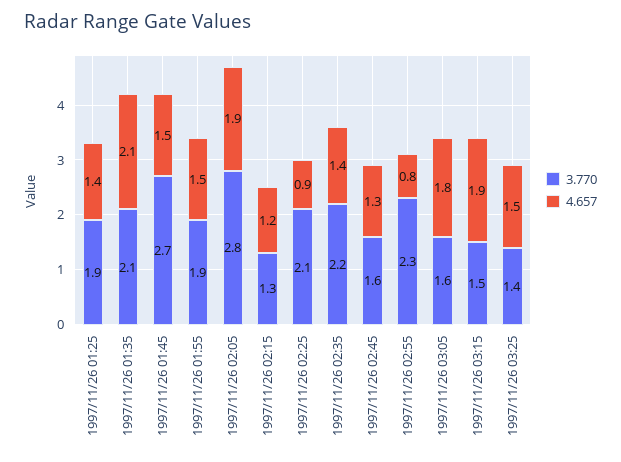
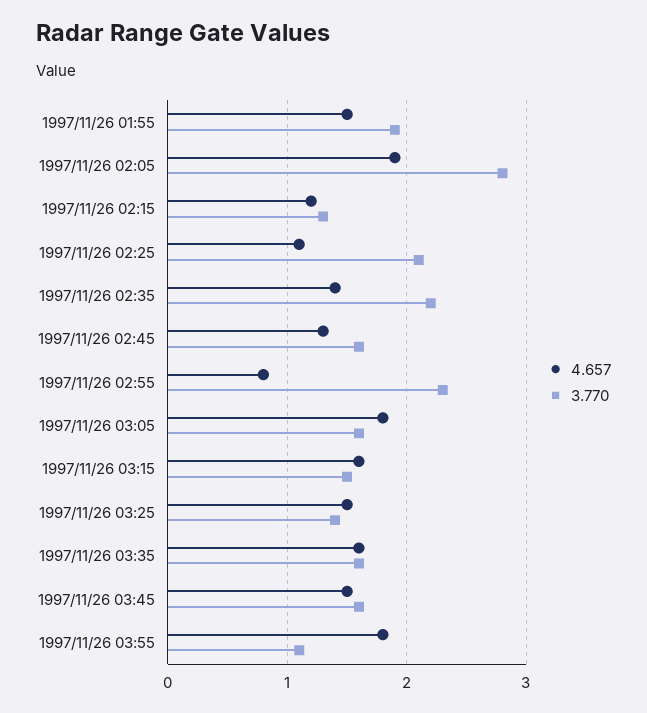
3.770, 1997/11/26 01:25: 1.9 -> none
4.657, 1997/11/26 01:25: 1.4 -> none
3.770, 1997/11/26 01:35: 2.1 -> none
4.657, 1997/11/26 01:35: 2.1 -> none
3.770, 1997/11/26 01:45: 2.7 -> none
4.657, 1997/11/26 01:45: 1.5 -> none
4.657, 1997/11/26 02:25: 0.9 -> 1.1
4.657, 1997/11/26 03:15: 1.9 -> 1.6
4.657, 1997/11/26 03:35: none -> 1.6
3.770, 1997/11/26 03:35: none -> 1.6
4.657, 1997/11/26 03:45: none -> 1.5
3.770, 1997/11/26 03:45: none -> 1.6
4.657, 1997/11/26 03:55: none -> 1.8
3.770, 1997/11/26 03:55: none -> 1.1

